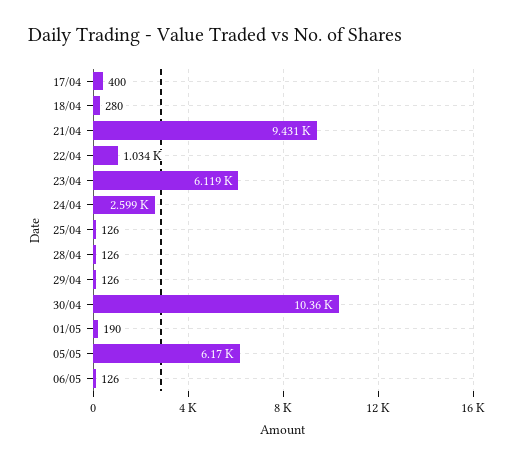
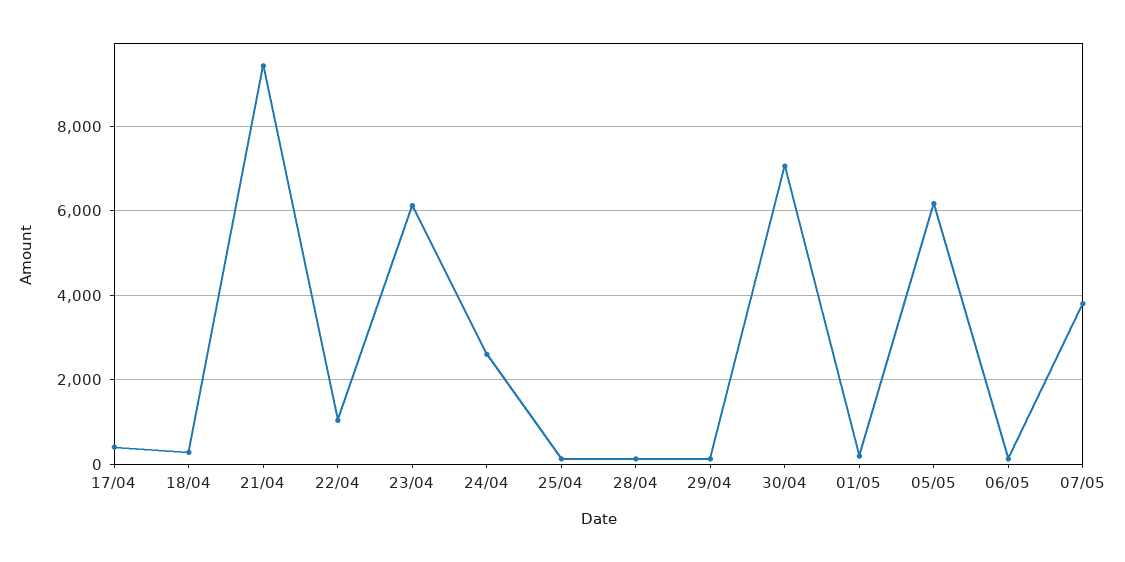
30/04: 10360 -> 7000
07/05: none -> 3800

